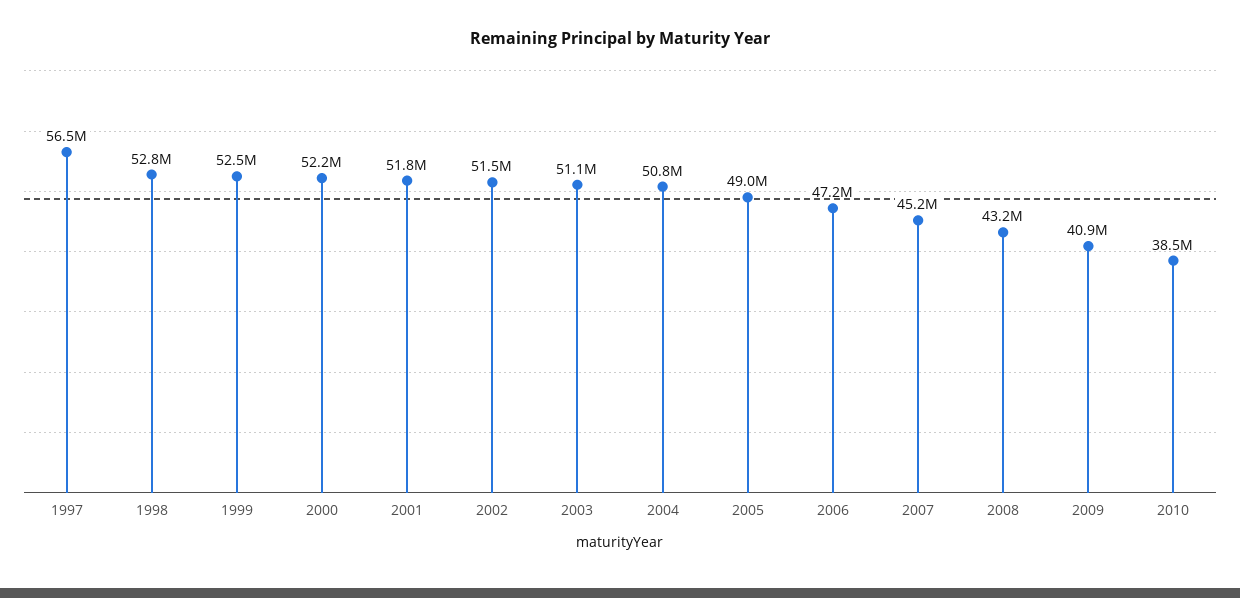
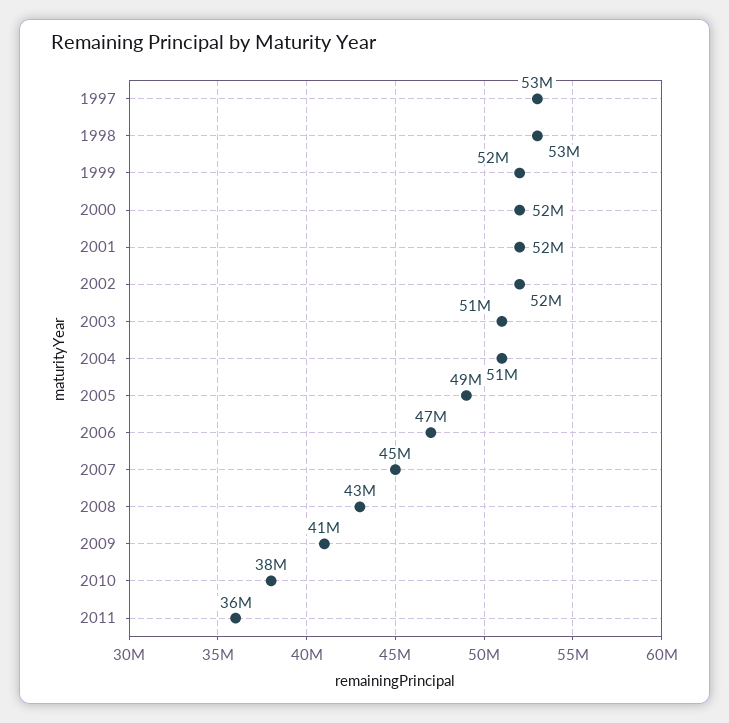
1997: 56500000 -> 53000000
2011: none -> 36000000

